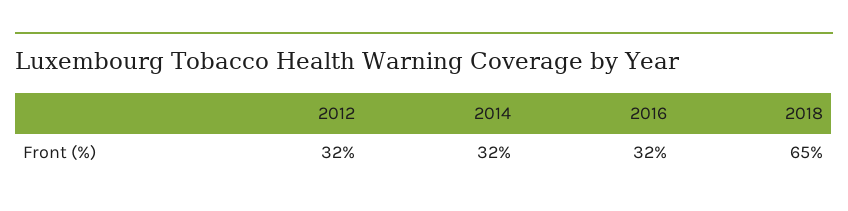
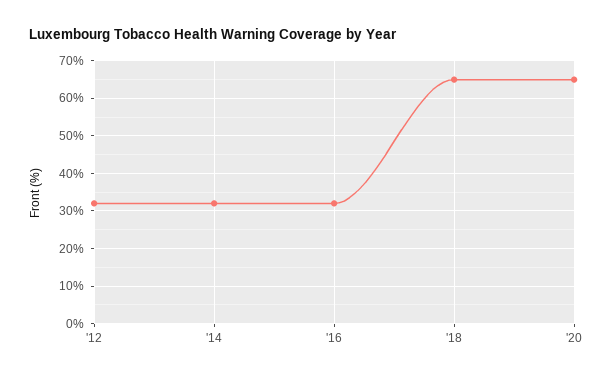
'20: none -> 65

